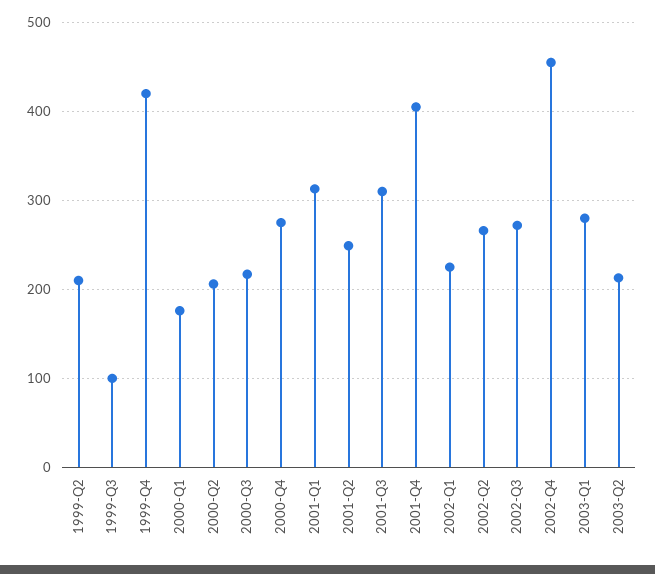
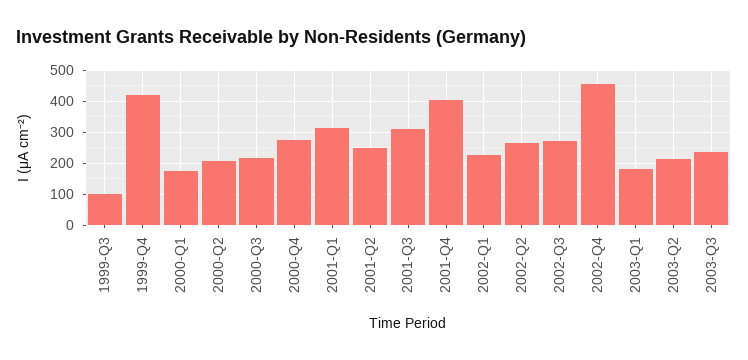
1999-Q2: 210 -> none
2003-Q1: 280 -> 180
2003-Q3: none -> 240

